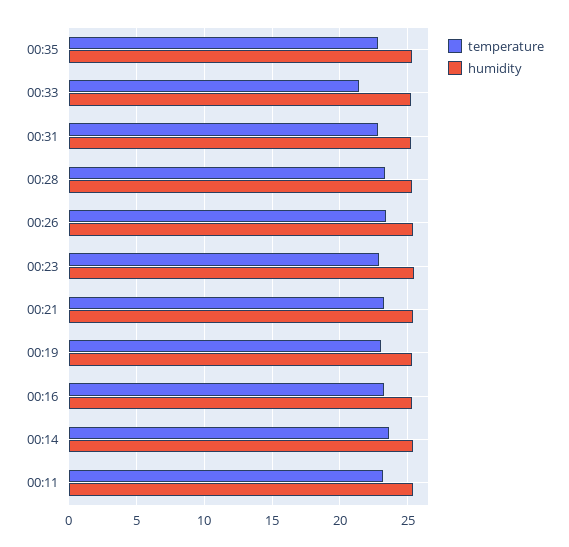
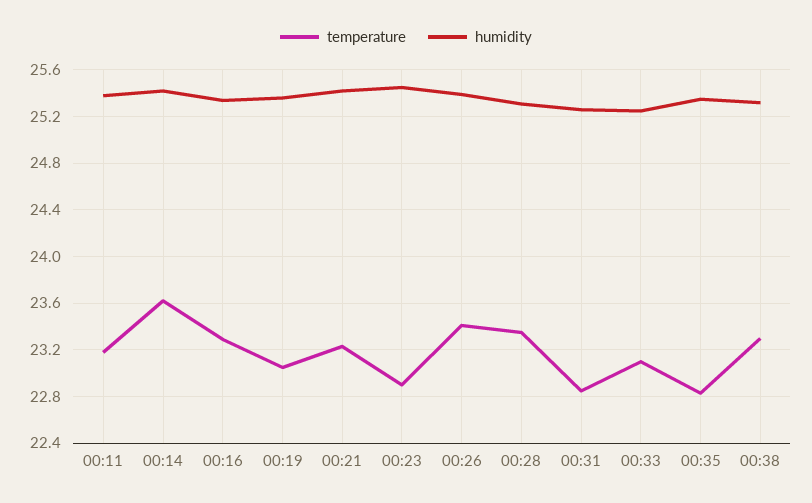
temperature, 00:33: 21.5 -> 23.1
temperature, 00:38: none -> 23.3
humidity, 00:38: none -> 25.3

